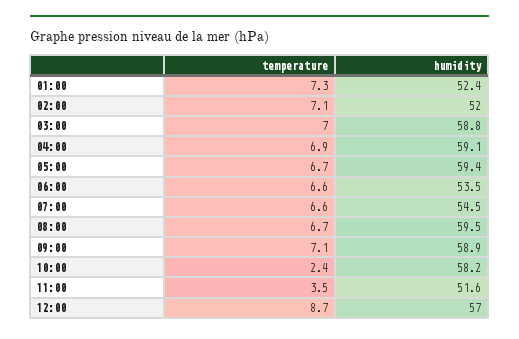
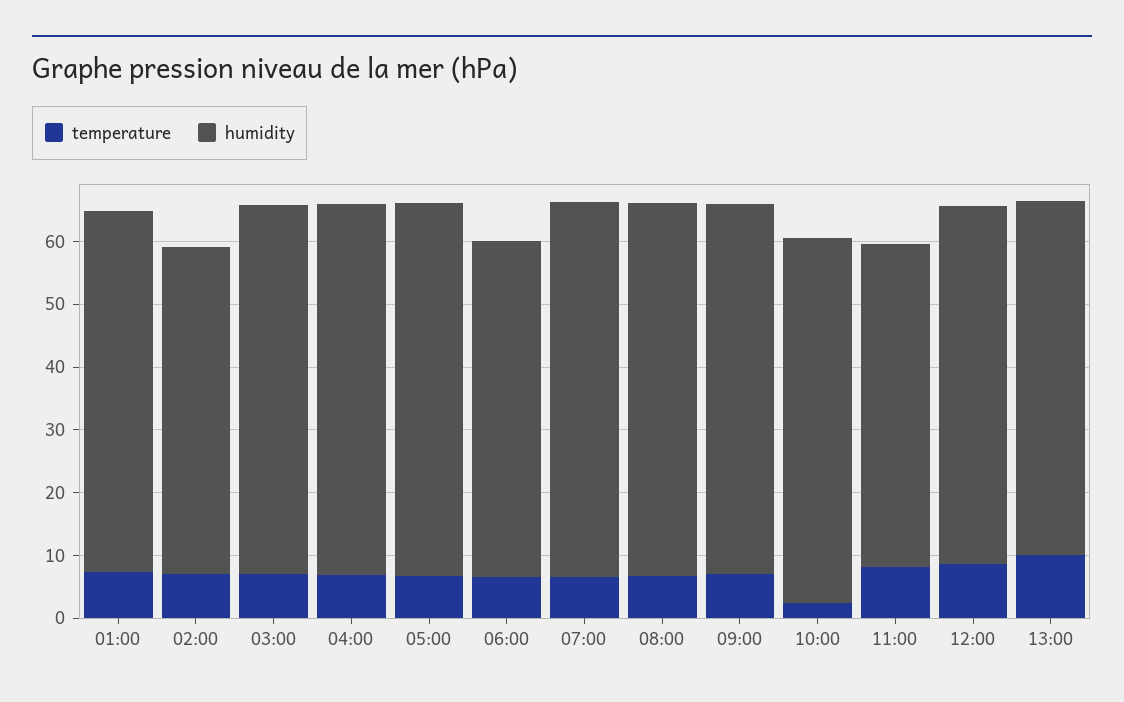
humidity, 01:00: 52.4 -> 58
humidity, 07:00: 54.5 -> 60
temperature, 11:00: 3.5 -> 8
temperature, 13:00: none -> 10
humidity, 13:00: none -> 56

